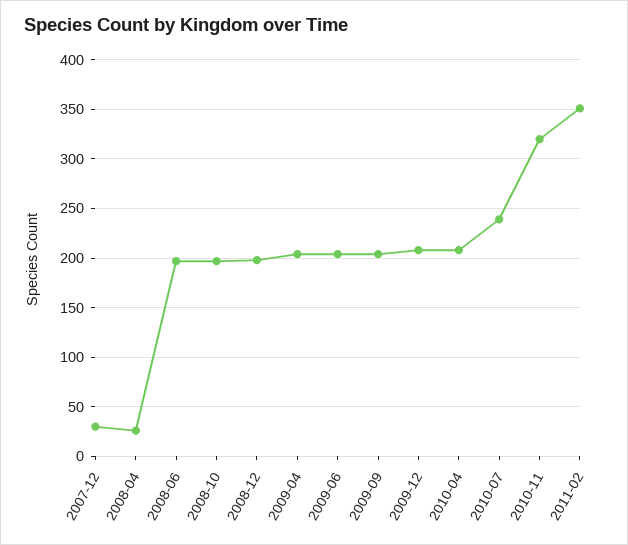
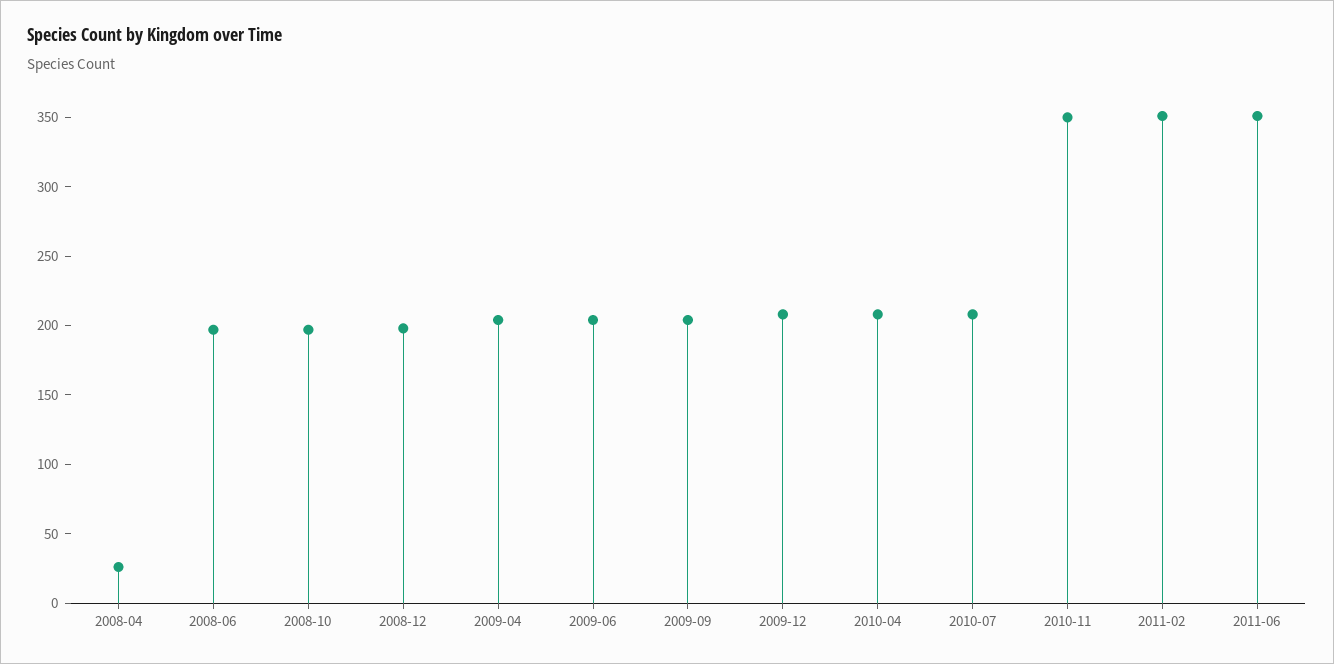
2007-12: 30 -> none
2010-07: 240 -> 210
2010-11: 320 -> 350
2011-06: none -> 350

